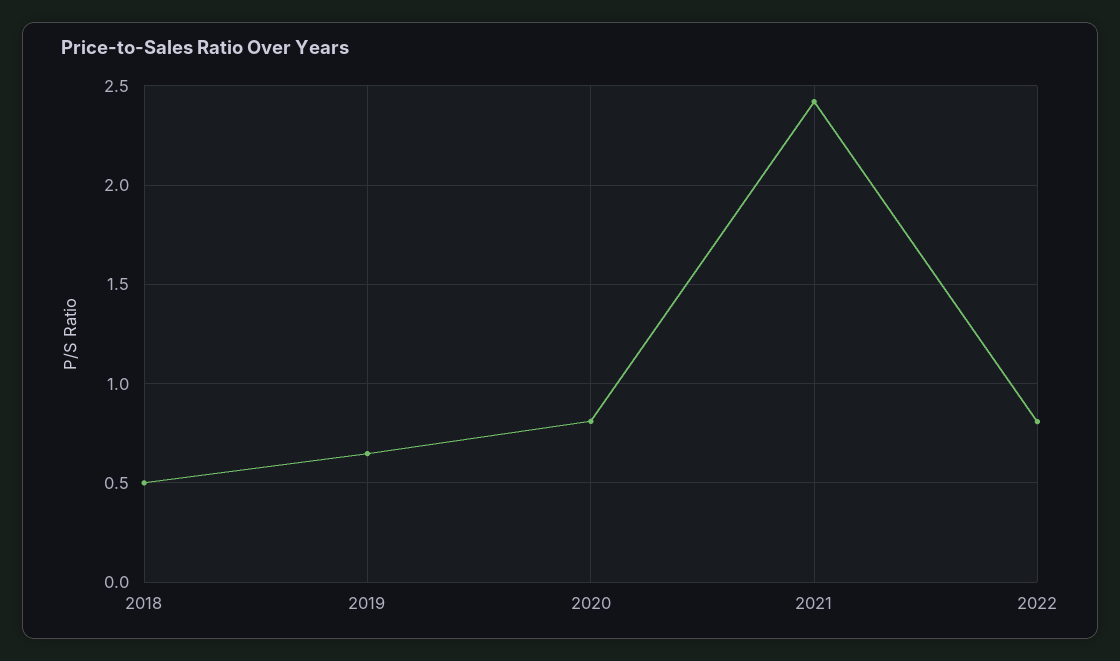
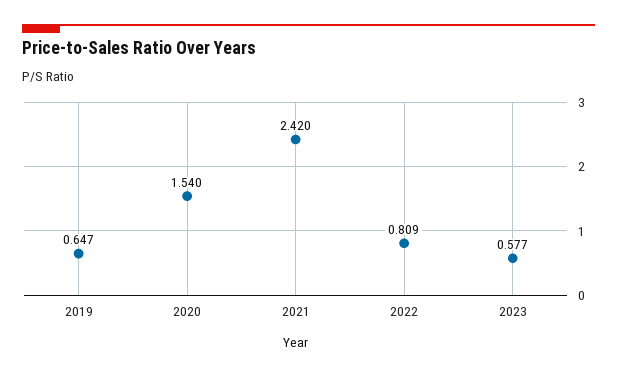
2018: 0.5 -> none
2020: 0.8 -> 1.54
2023: none -> 0.577

